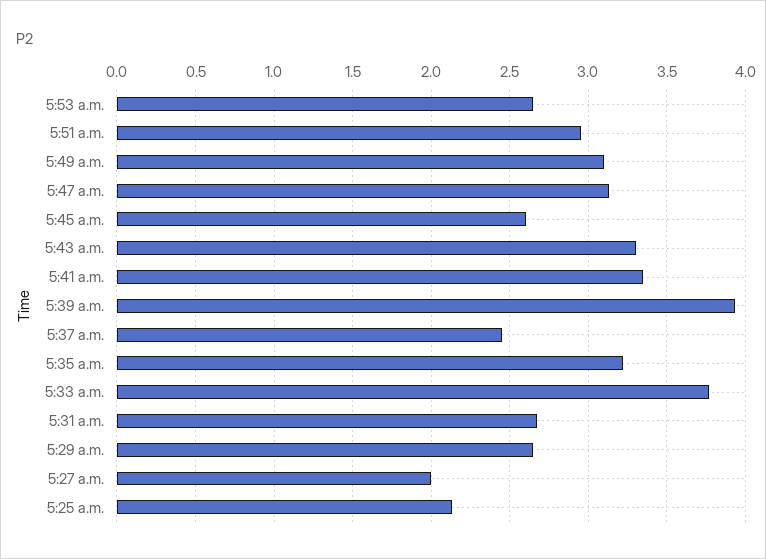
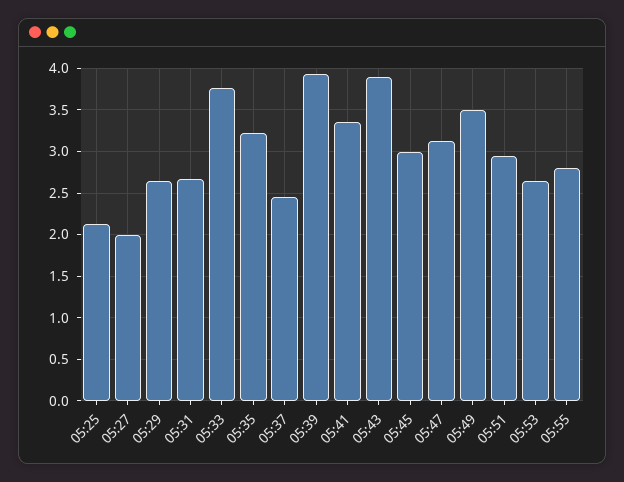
5:49 a.m.: 3.1 -> 3.5
5:45 a.m.: 2.6 -> 3
5:43 a.m.: 3.3 -> 3.9
05:55: none -> 2.8

